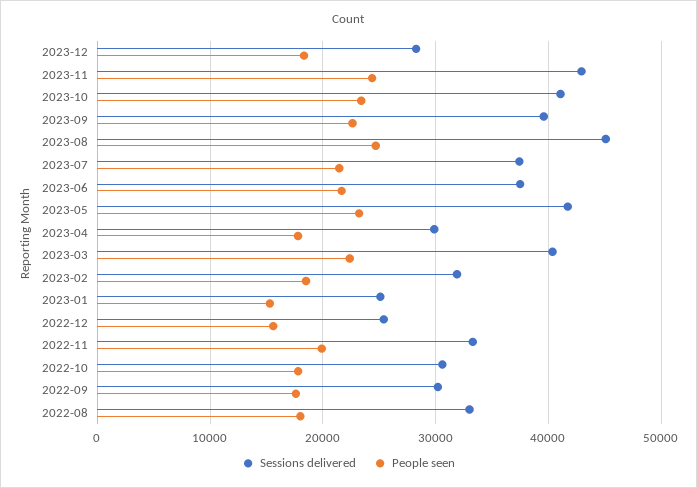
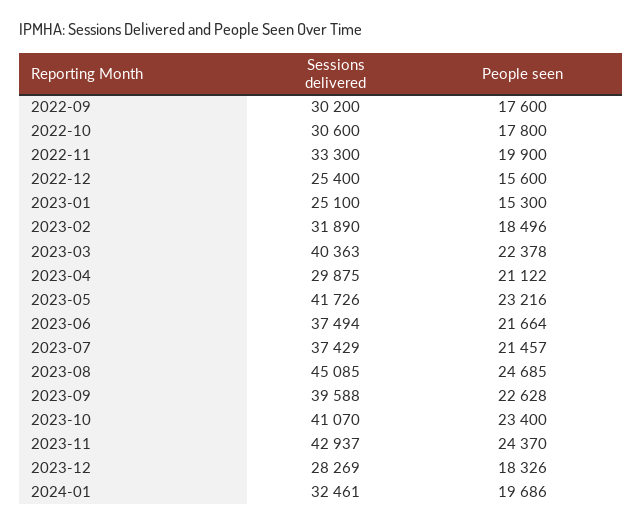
People seen, 2023-04: 18000 -> 21122
Sessions delivered, 2022-08: 33000 -> none
People seen, 2022-08: 18000 -> none
Sessions delivered, 2024-01: none -> 32461
People seen, 2024-01: none -> 19686

